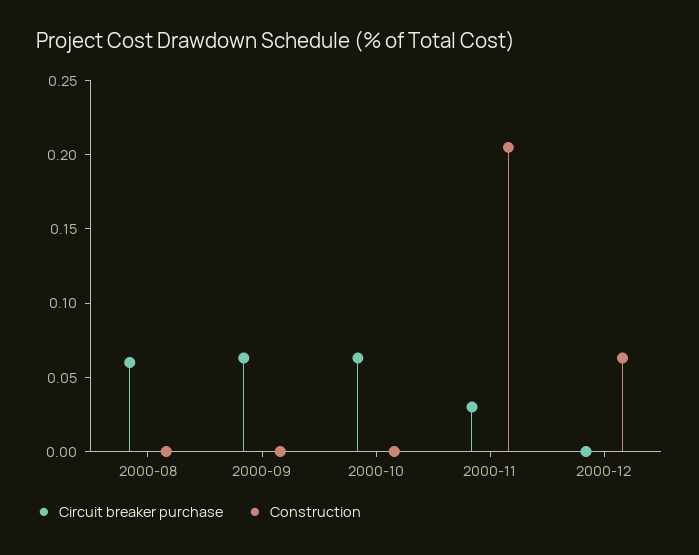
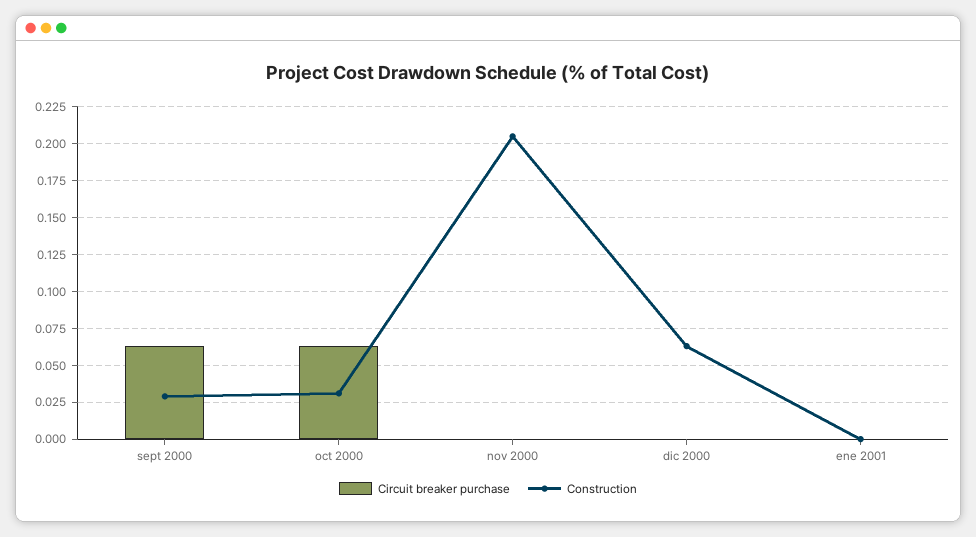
Circuit breaker purchase, 2000-08: 0.06 -> none
Construction, 2000-08: 0 -> none
Construction, 2000-09: 0 -> 0.03
Construction, 2000-10: 0 -> 0.03
Circuit breaker purchase, 2000-11: 0.03 -> 0
Circuit breaker purchase, ene 2001: none -> 0
Construction, ene 2001: none -> 0

